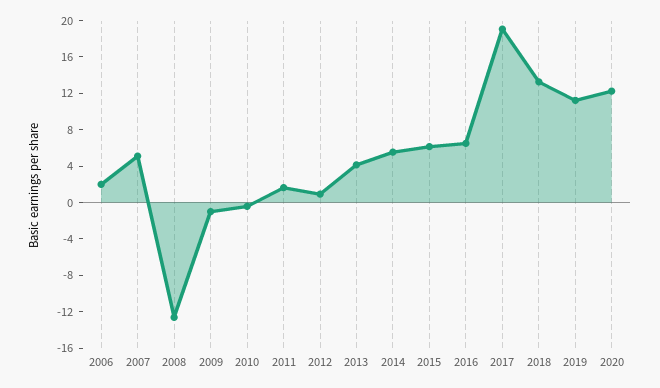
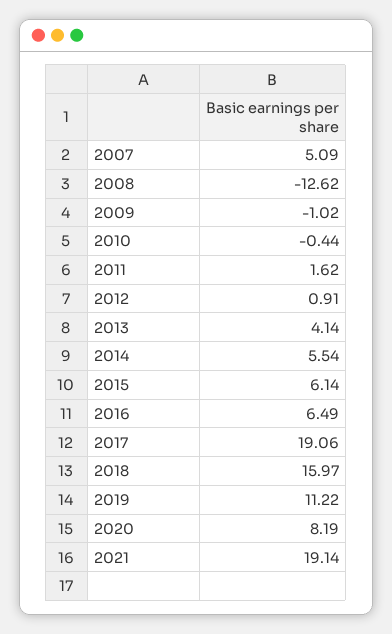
2006: 2 -> none
2018: 13 -> 15.97
2020: 12 -> 8.19
2021: none -> 19.14

